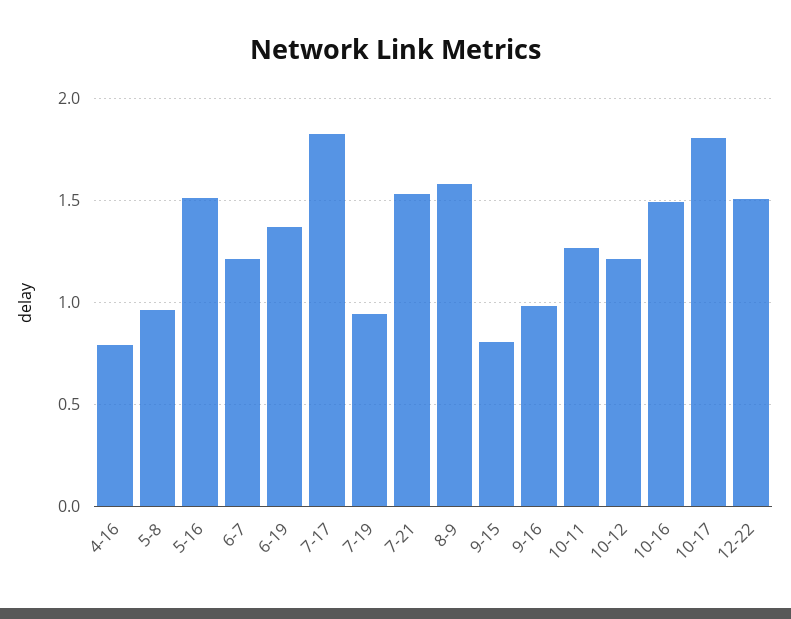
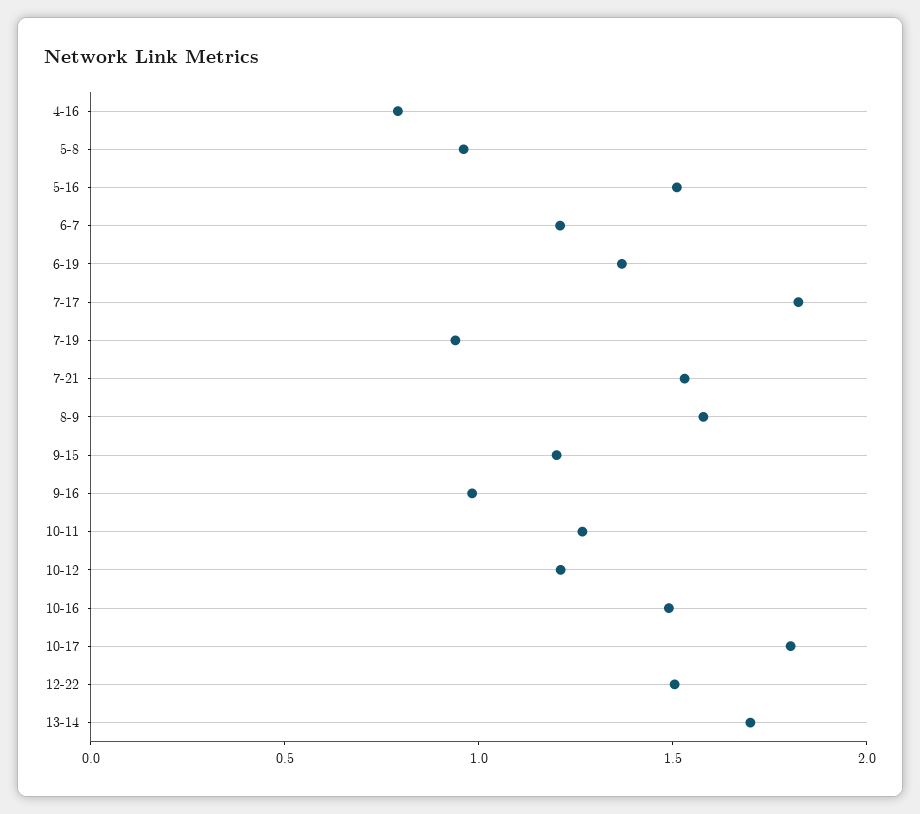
9-15: 0.8 -> 1.2
13-14: none -> 1.7

